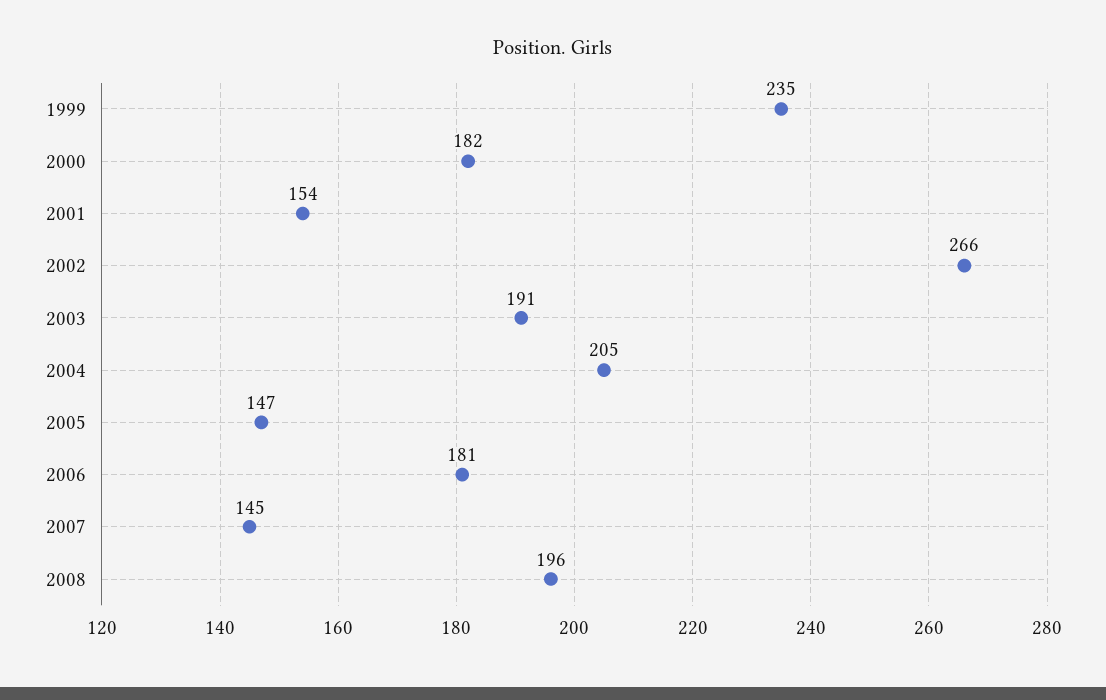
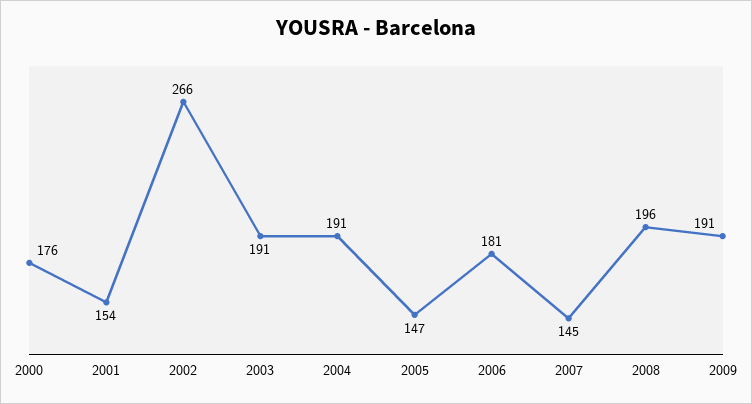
1999: 235 -> none
2000: 182 -> 176
2004: 205 -> 191
2009: none -> 191

